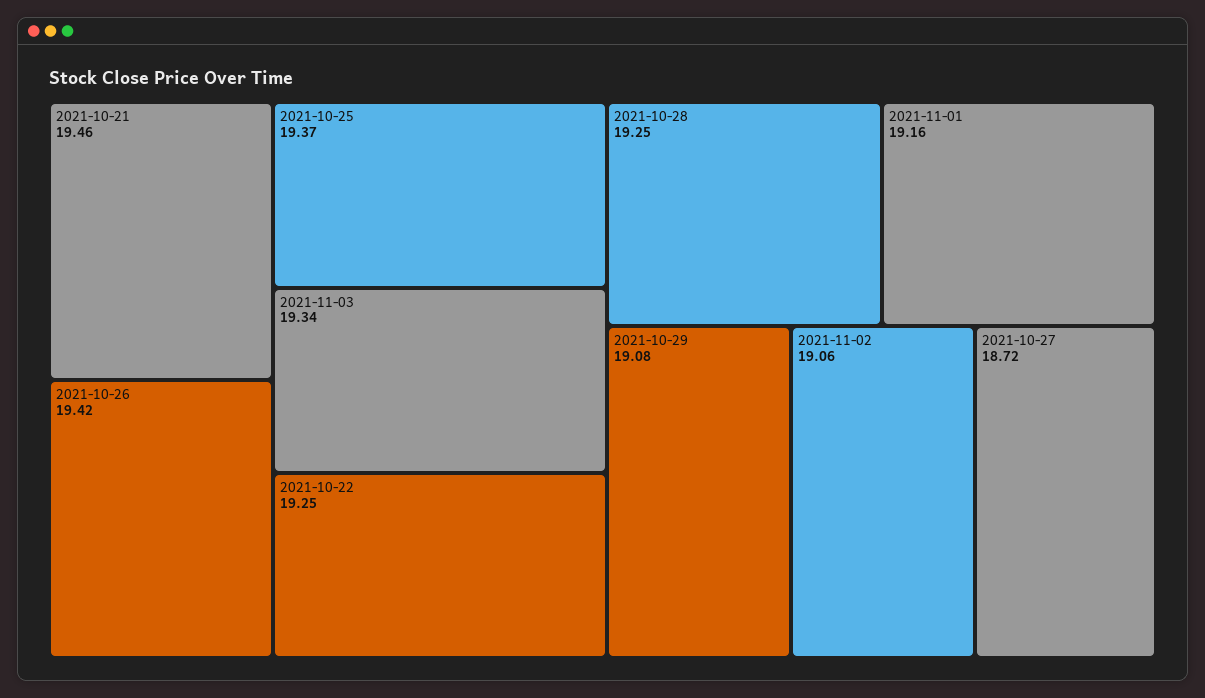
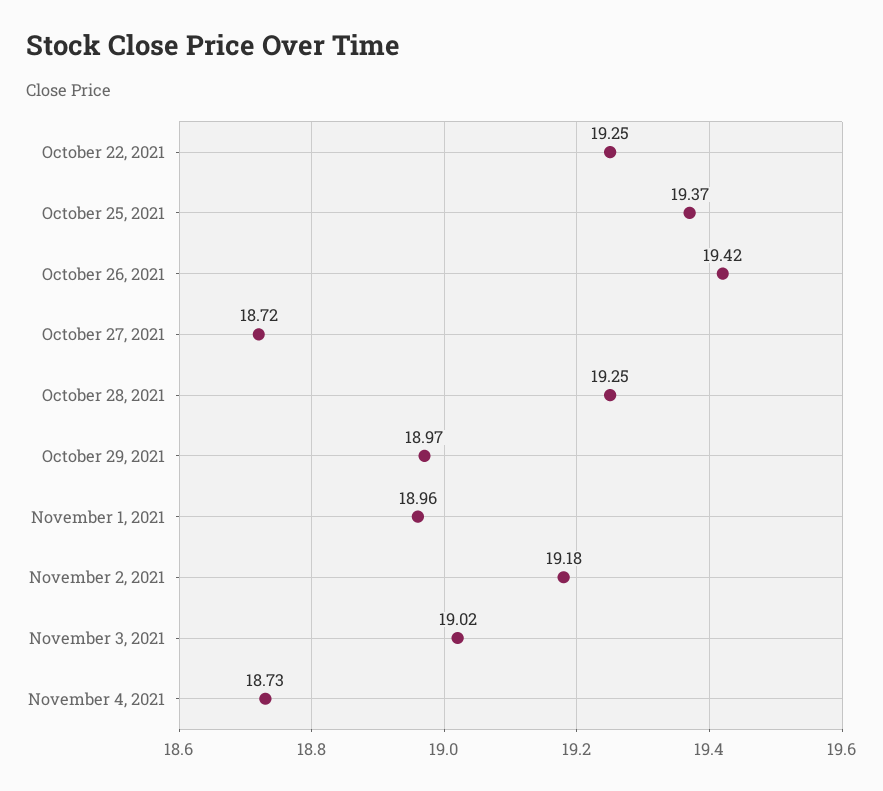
2021-10-21: 19.46 -> none
2021-11-03: 19.34 -> 19.02
2021-11-01: 19.16 -> 18.96
2021-10-29: 19.08 -> 18.97
2021-11-02: 19.06 -> 19.18
November 4, 2021: none -> 18.73

